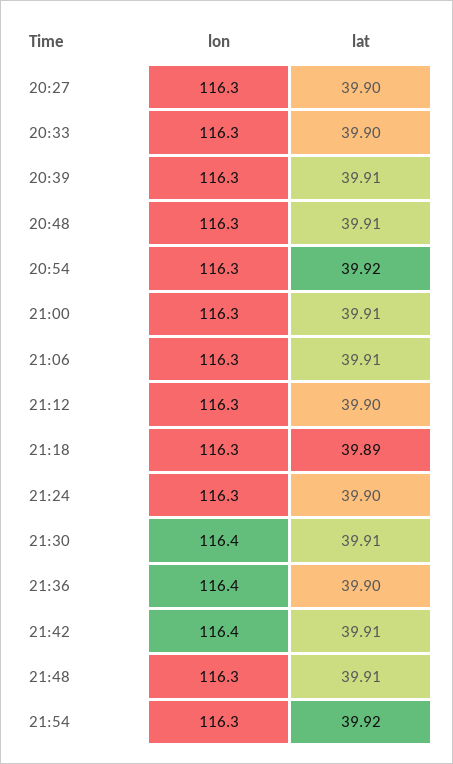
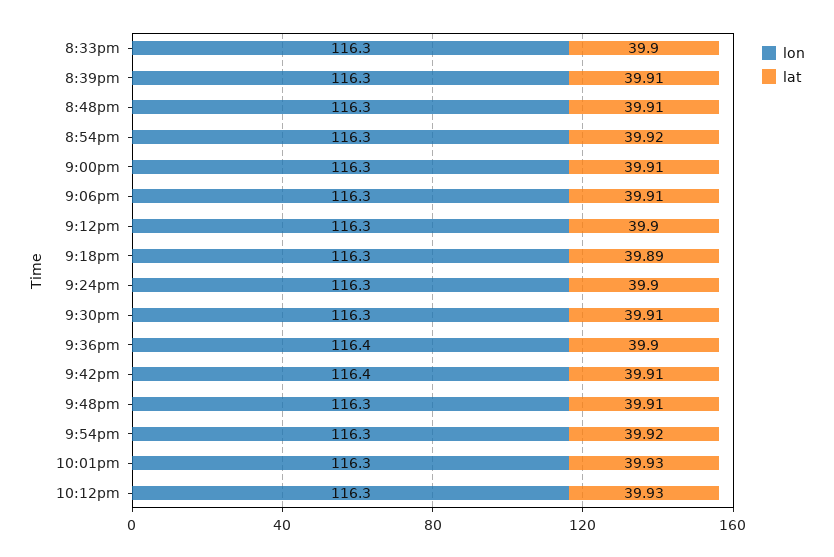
lon, 20:27: 116.3 -> none
lat, 20:27: 39.9 -> none
lon, 21:30: 116.4 -> 116.3
lon, 10:01pm: none -> 116.3
lat, 10:01pm: none -> 39.93
lon, 10:12pm: none -> 116.3
lat, 10:12pm: none -> 39.93

